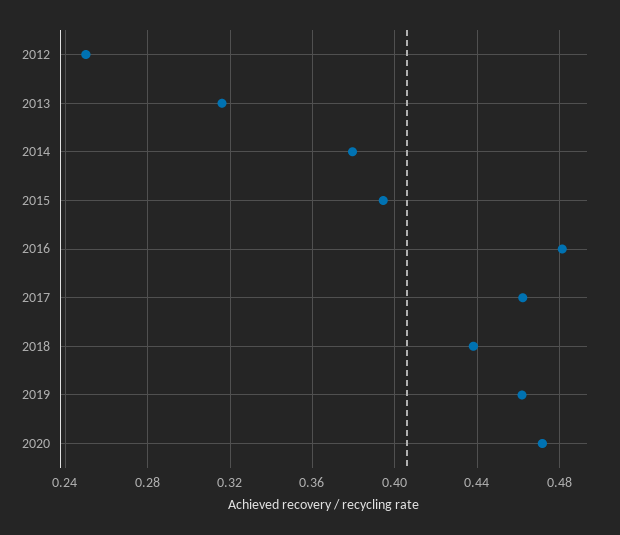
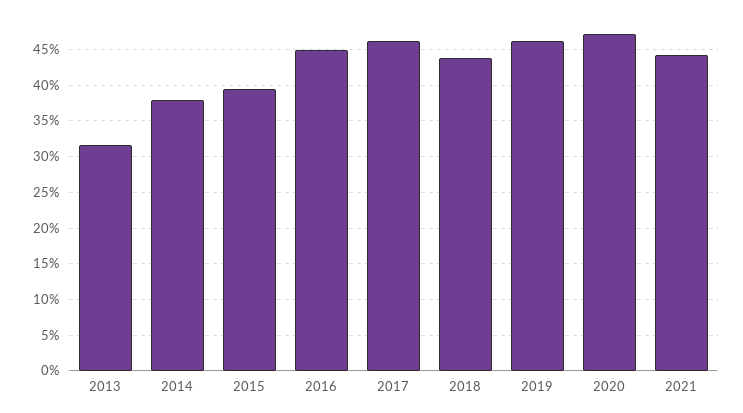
2012: 0.25 -> none
2016: 0.48 -> 0.45
2021: none -> 0.44

